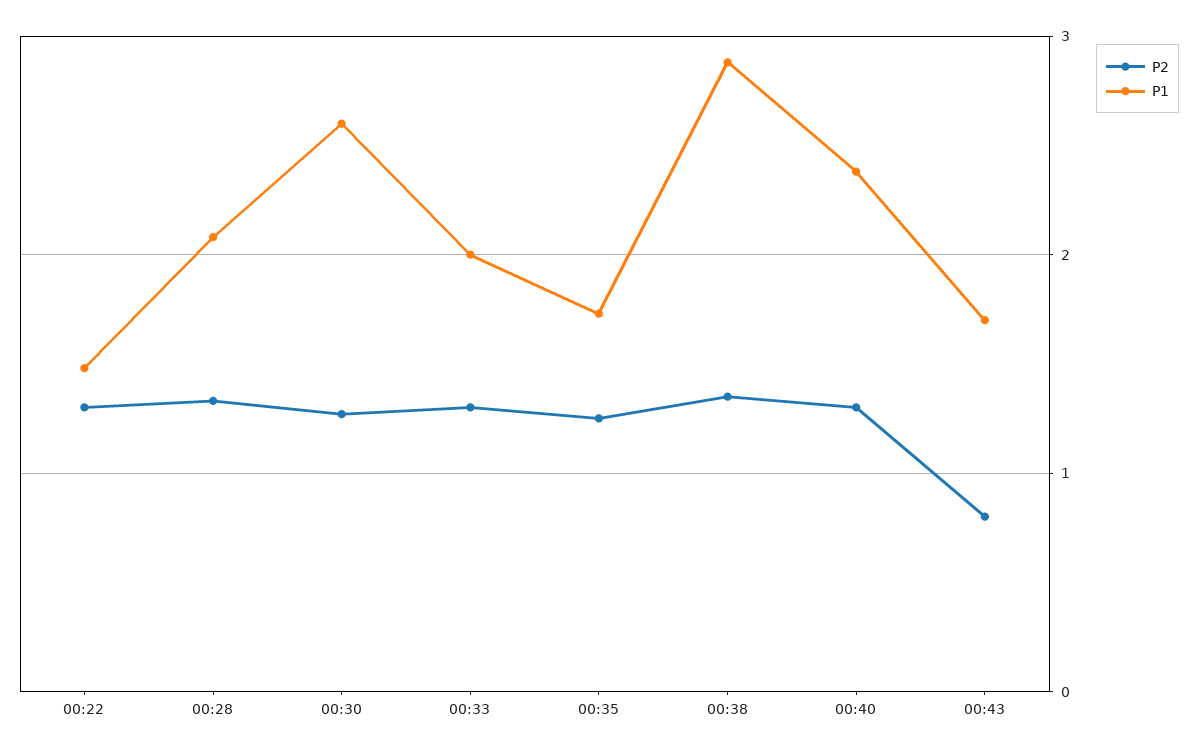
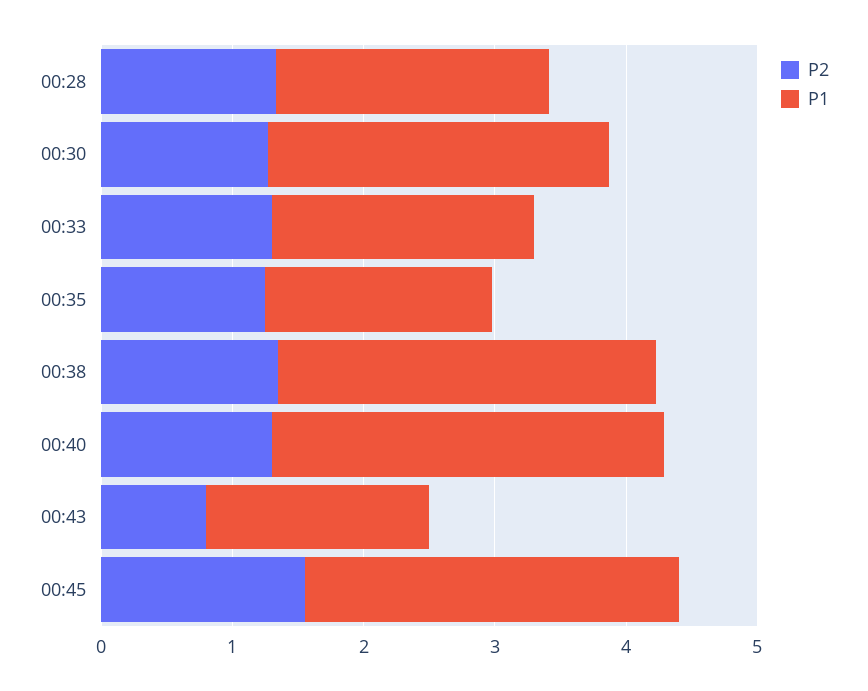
P2, 00:22: 1.3 -> none
P1, 00:22: 1.5 -> none
P1, 00:40: 2.4 -> 3
P2, 00:45: none -> 1.6
P1, 00:45: none -> 2.8

